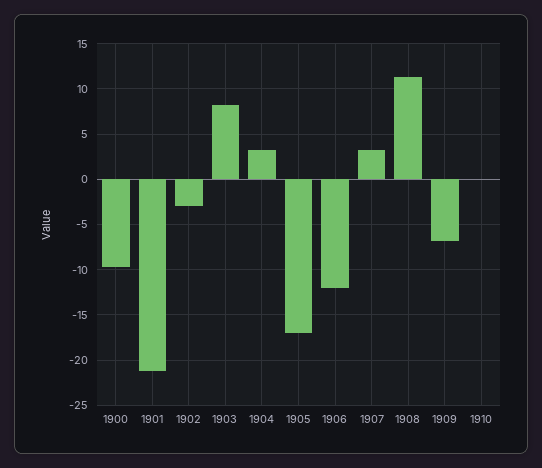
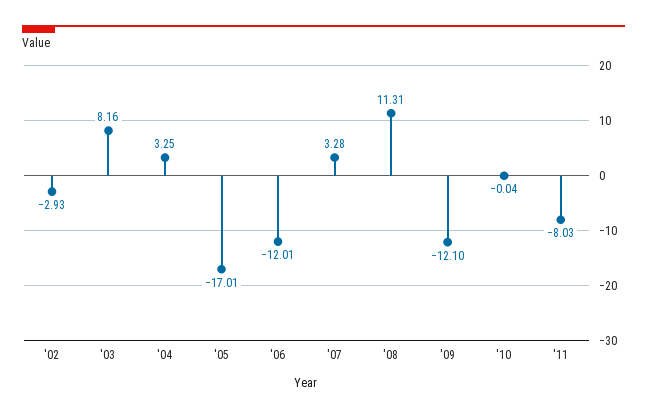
1900: -10 -> none
1901: -21 -> none
1909: -7 -> -12.1
'11: none -> -8.03

